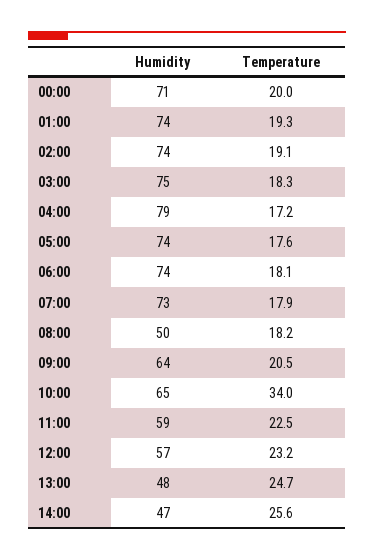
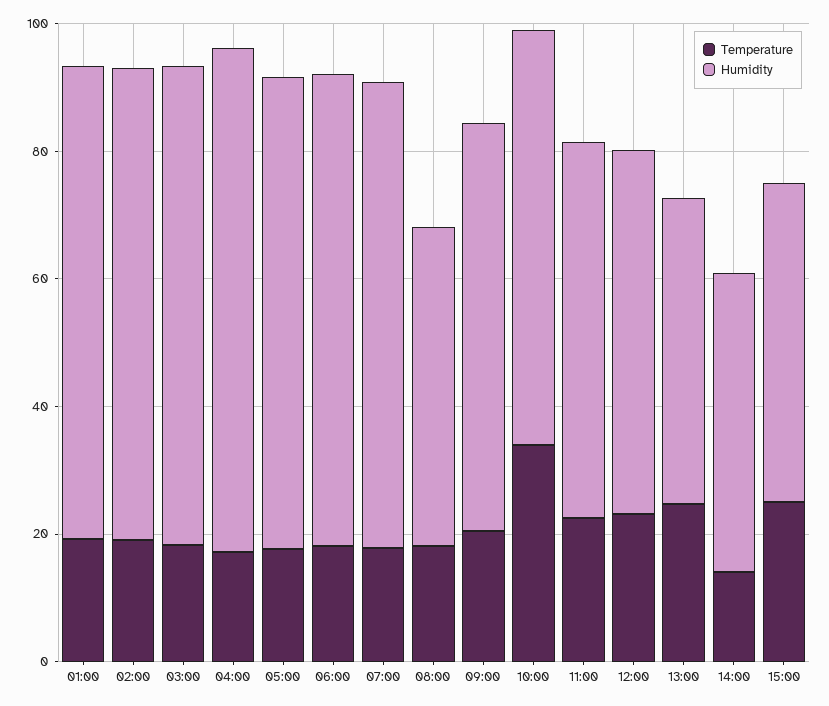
Humidity, 00:00: 71 -> none
Temperature, 00:00: 20 -> none
Temperature, 14:00: 25.6 -> 15
Temperature, 15:00: none -> 25
Humidity, 15:00: none -> 50

